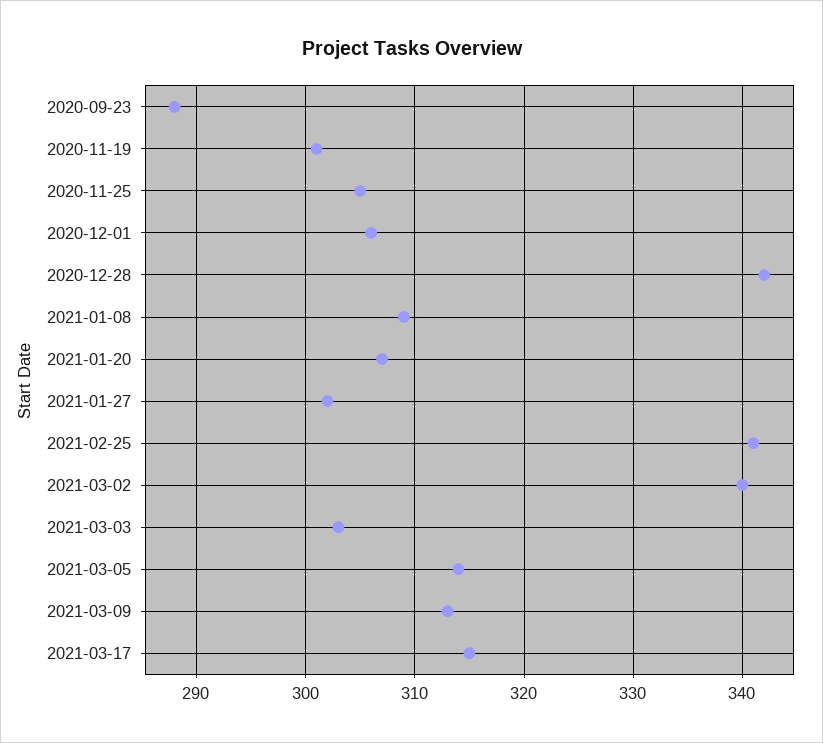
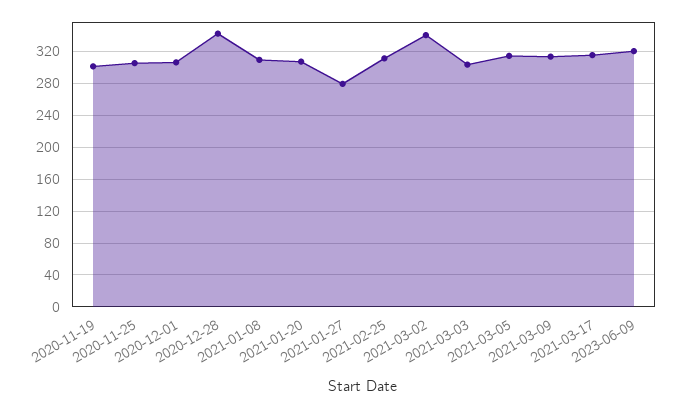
2020-09-23: 288 -> none
2021-01-27: 302 -> 280
2021-02-25: 341 -> 310
2023-06-09: none -> 320

